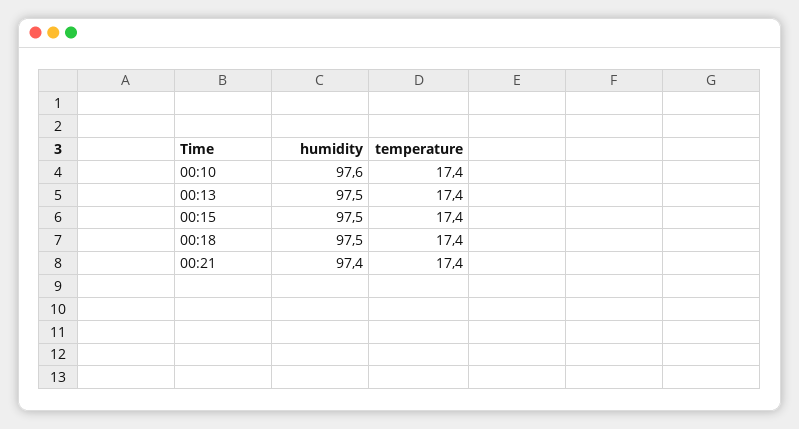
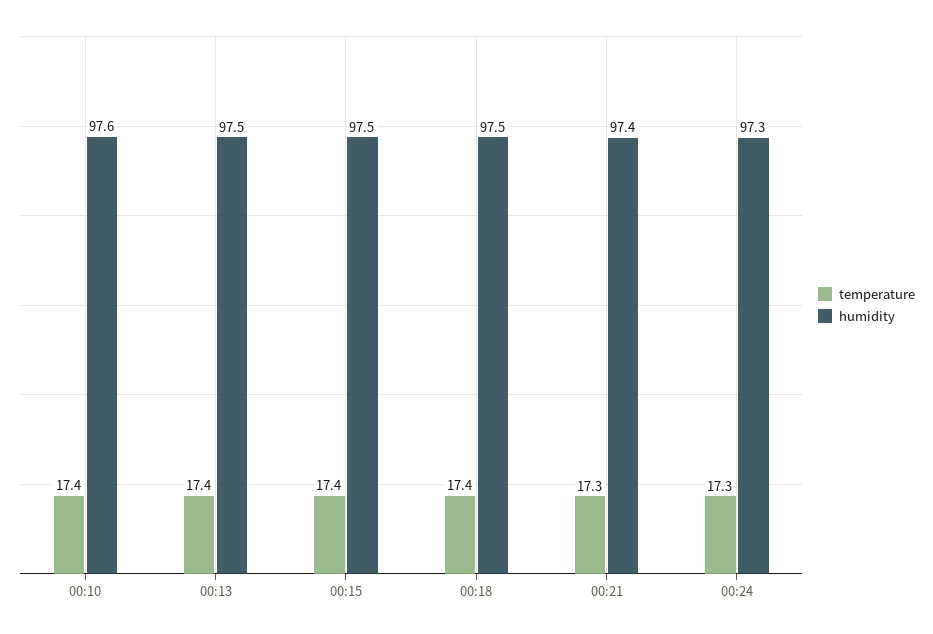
temperature, 00:21: 17.4 -> 17.3
temperature, 00:24: none -> 17.3
humidity, 00:24: none -> 97.3

